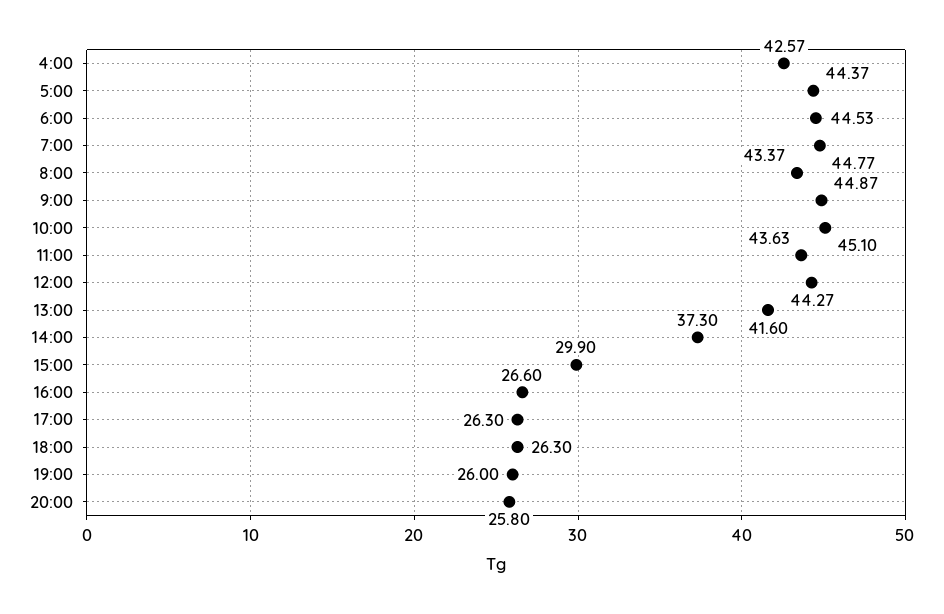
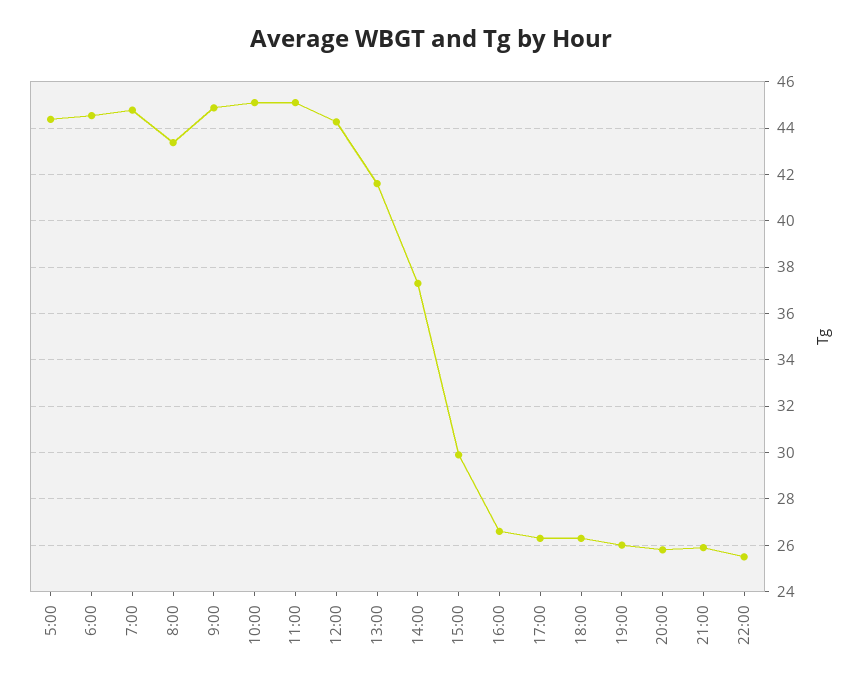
4:00: 42.57 -> none
11:00: 43.63 -> 45
21:00: none -> 26
22:00: none -> 25.5

